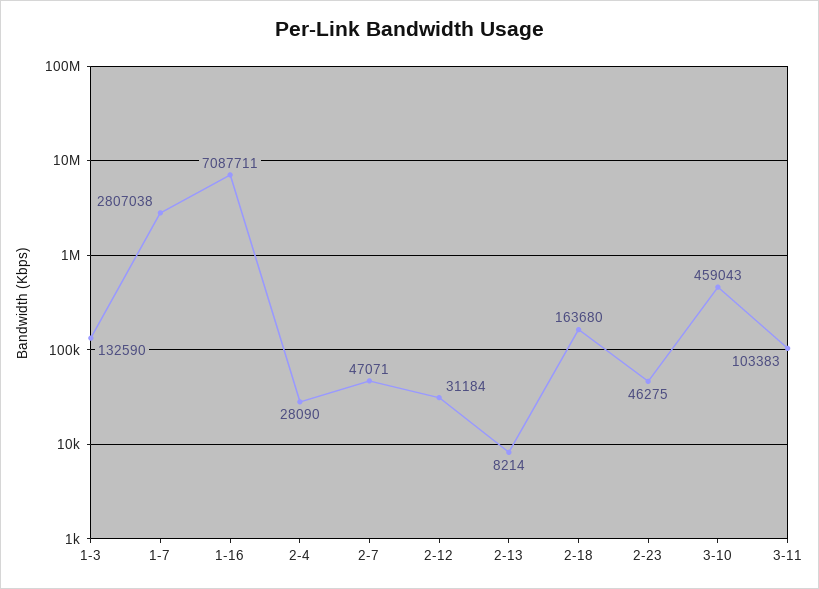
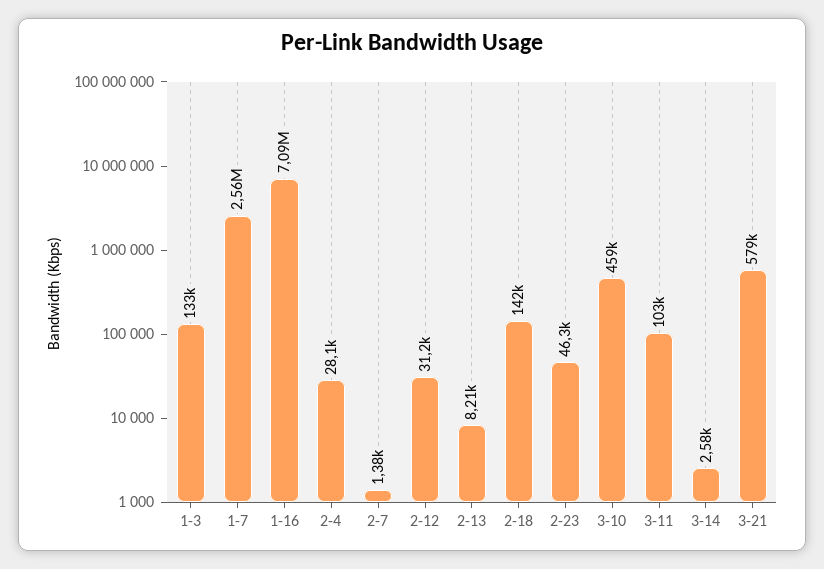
1-7: 2807038 -> 2560000
2-7: 47071 -> 1380
2-18: 163680 -> 142000
3-14: none -> 2580
3-21: none -> 579000

